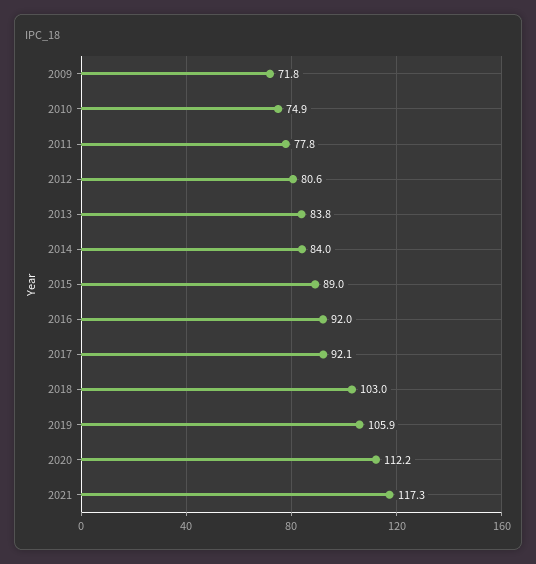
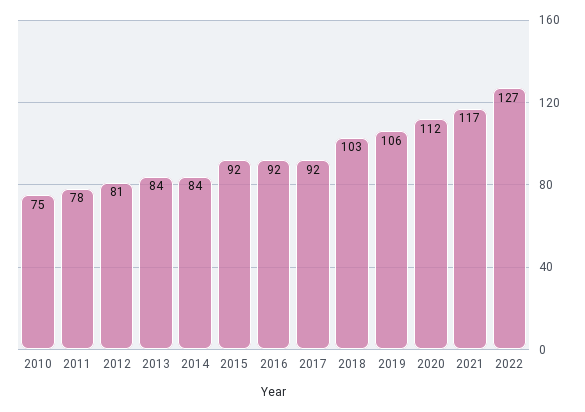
2009: 71.8 -> none
2015: 89 -> 92
2022: none -> 127

